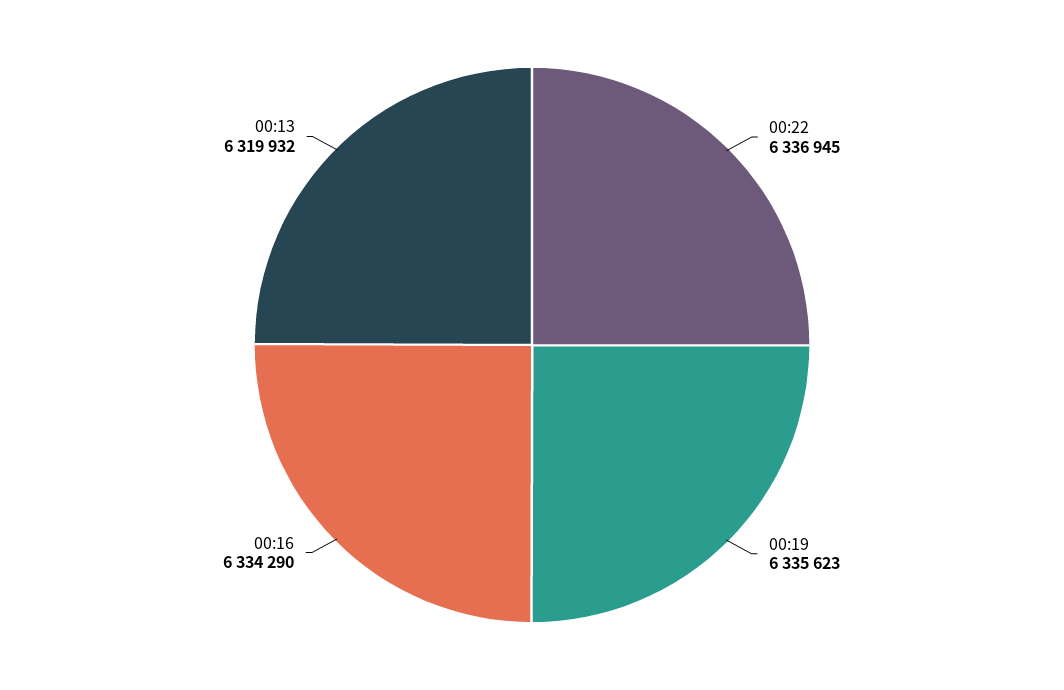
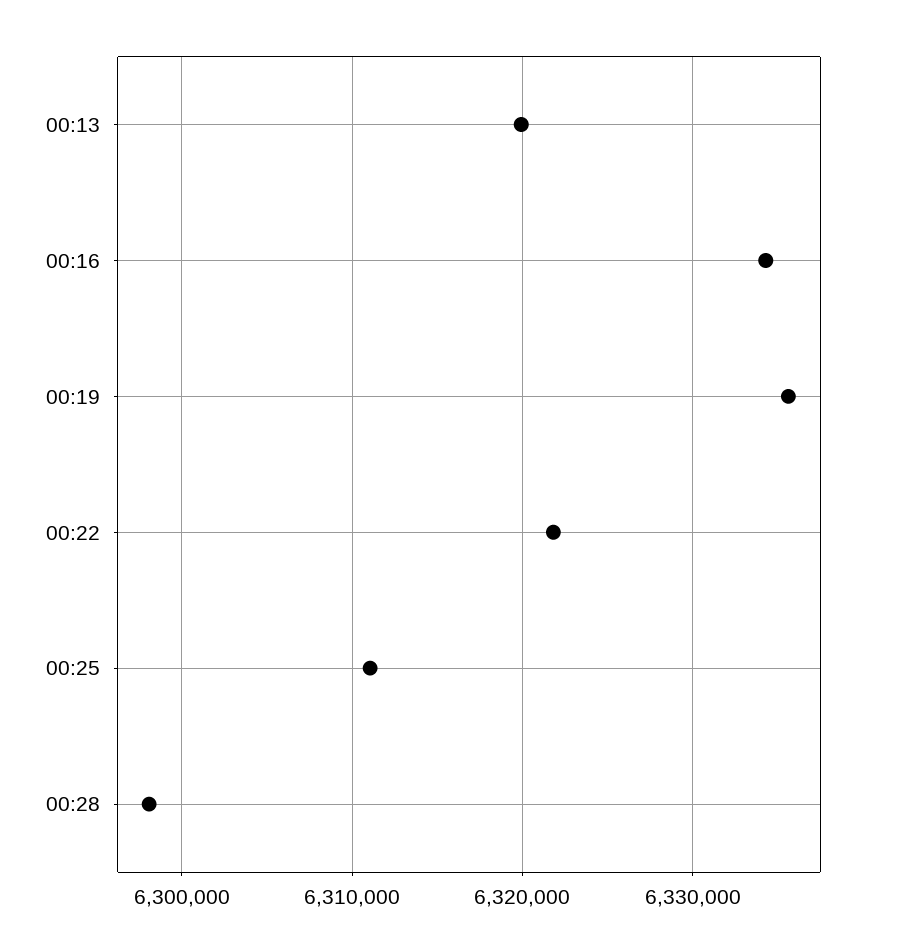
00:22: 6336945 -> 6322000
00:25: none -> 6311000
00:28: none -> 6298000

